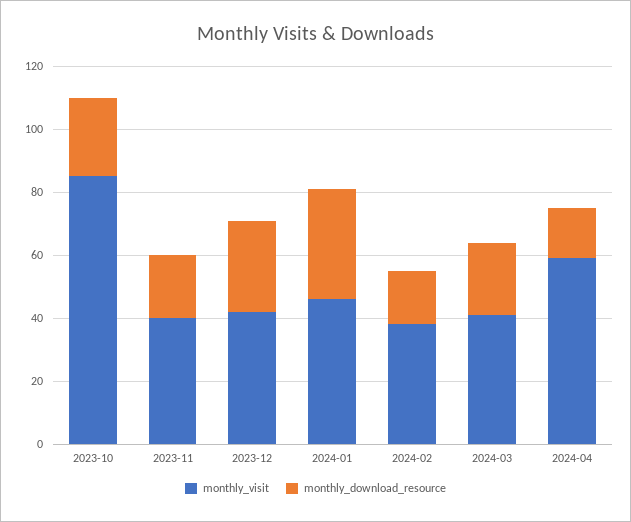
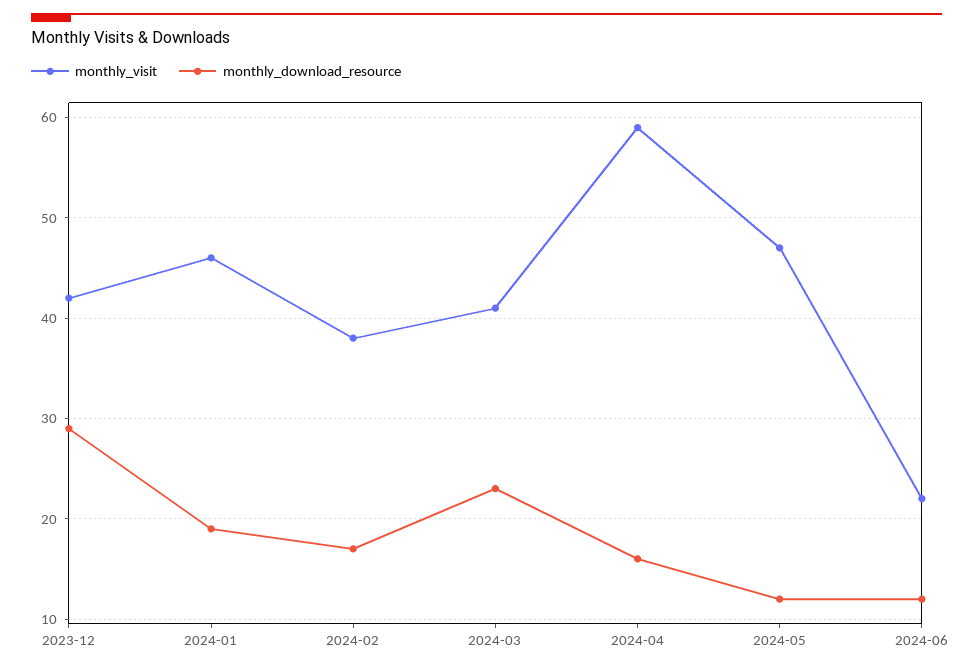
monthly_visit, 2023-10: 85 -> none
monthly_download_resource, 2023-10: 25 -> none
monthly_visit, 2023-11: 40 -> none
monthly_download_resource, 2023-11: 20 -> none
monthly_download_resource, 2024-01: 35 -> 19
monthly_visit, 2024-05: none -> 47
monthly_download_resource, 2024-05: none -> 12
monthly_visit, 2024-06: none -> 22
monthly_download_resource, 2024-06: none -> 12

